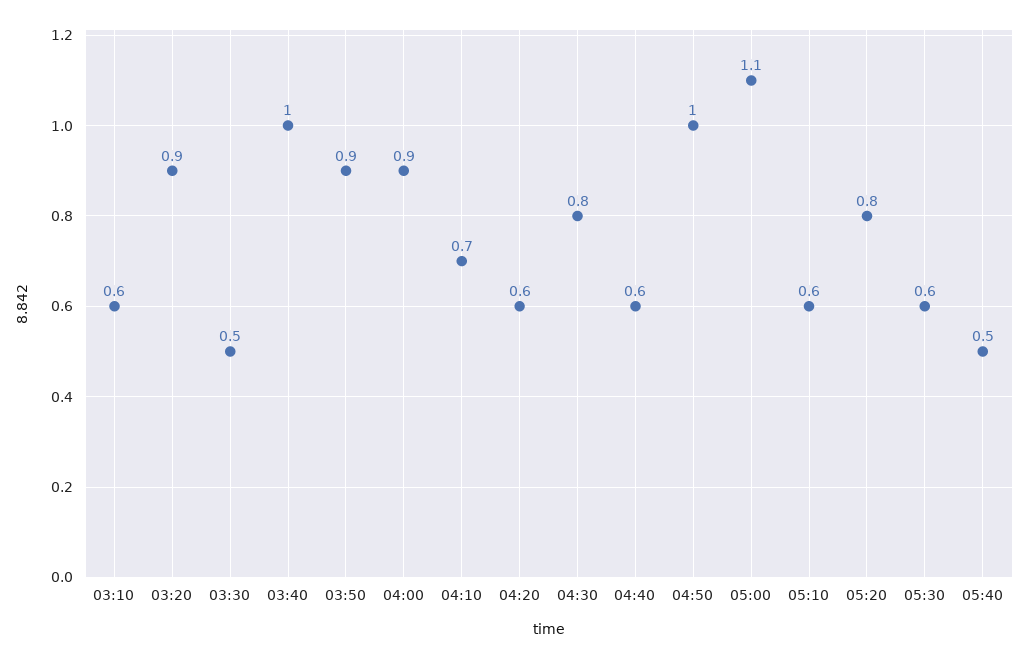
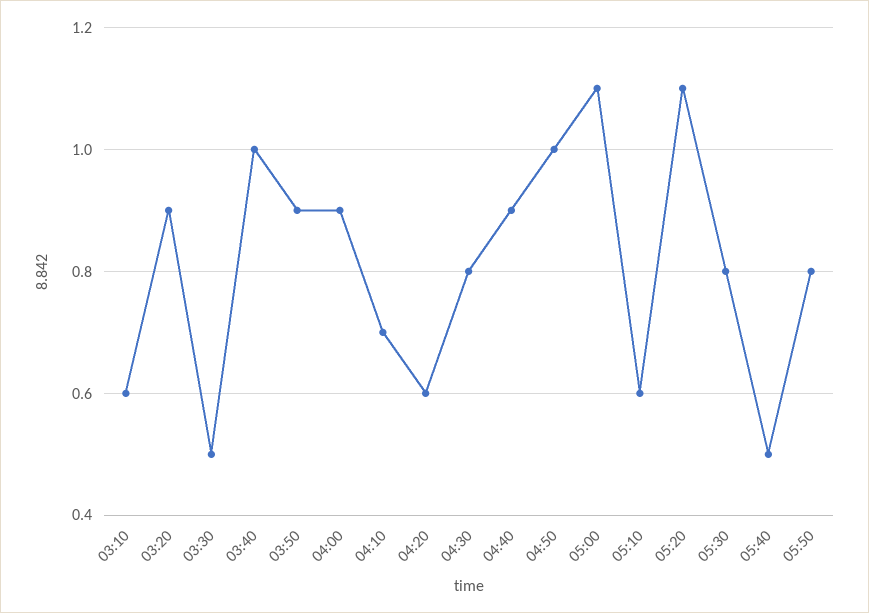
04:40: 0.6 -> 0.9
05:20: 0.8 -> 1.1
05:30: 0.6 -> 0.8
05:50: none -> 0.8

